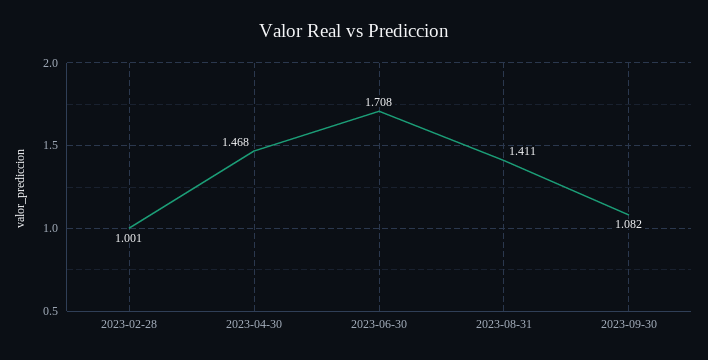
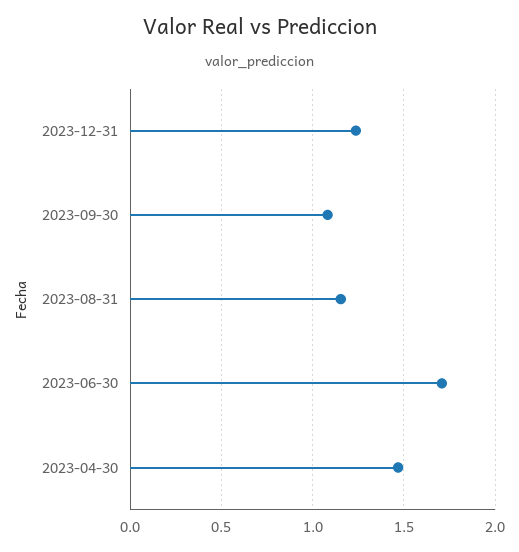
2023-02-28: 1.001 -> none
2023-08-31: 1.411 -> 1.15
2023-12-31: none -> 1.25

